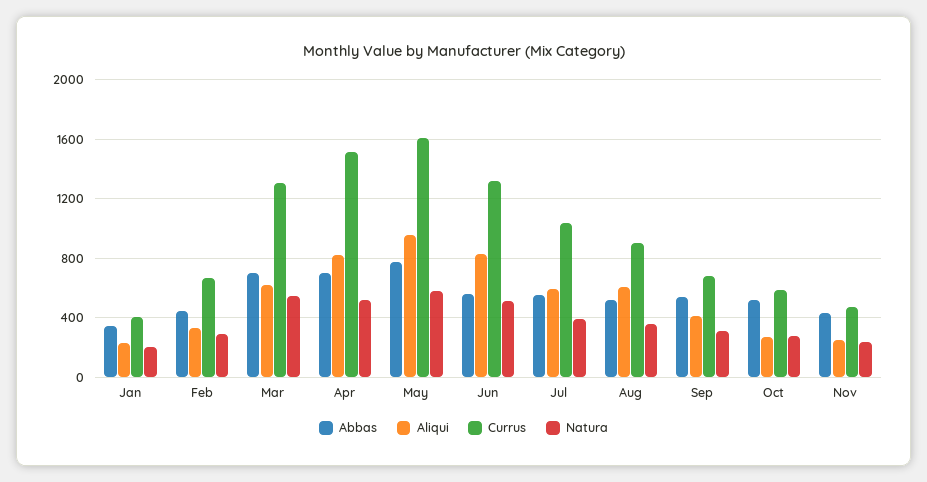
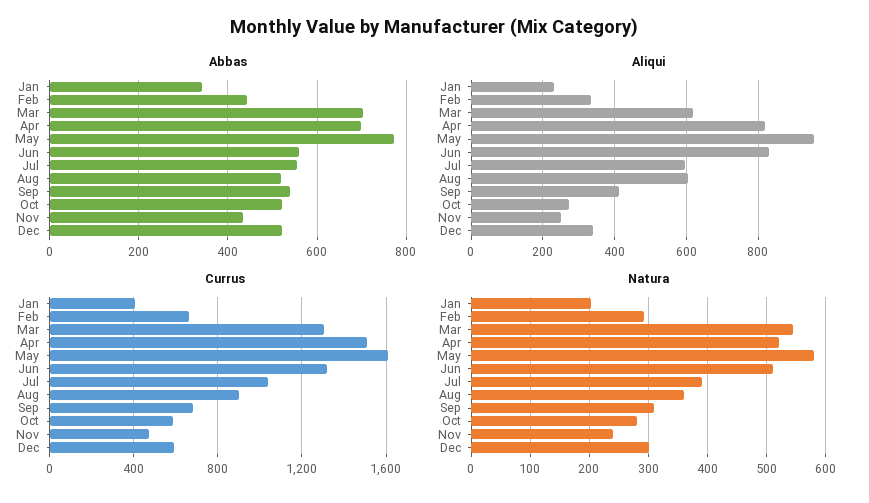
Abbas, Dec: none -> 520
Aliqui, Dec: none -> 340
Currus, Dec: none -> 600
Natura, Dec: none -> 300

